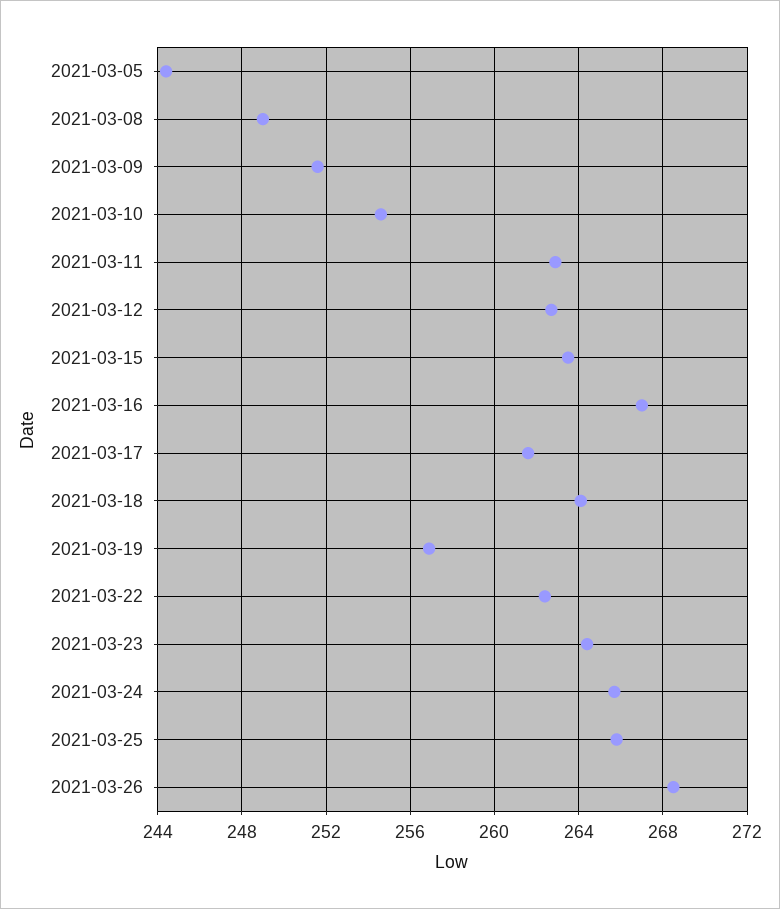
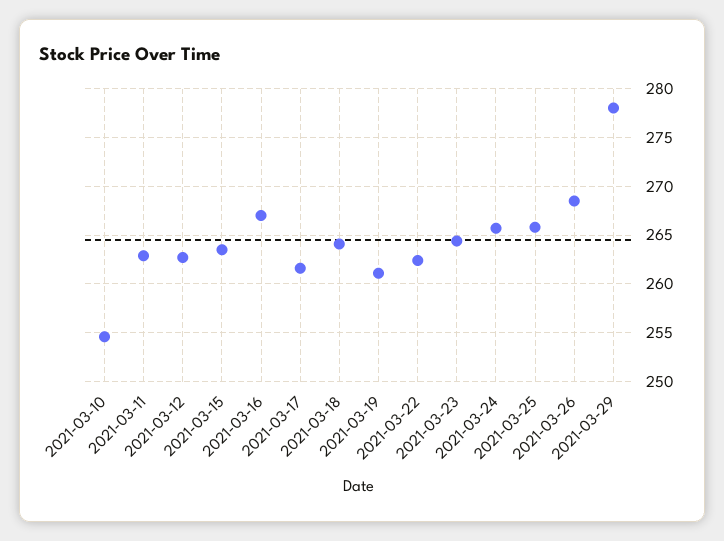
2021-03-05: 244.5 -> none
2021-03-08: 249 -> none
2021-03-09: 251.5 -> none
2021-03-19: 257 -> 261
2021-03-29: none -> 278

